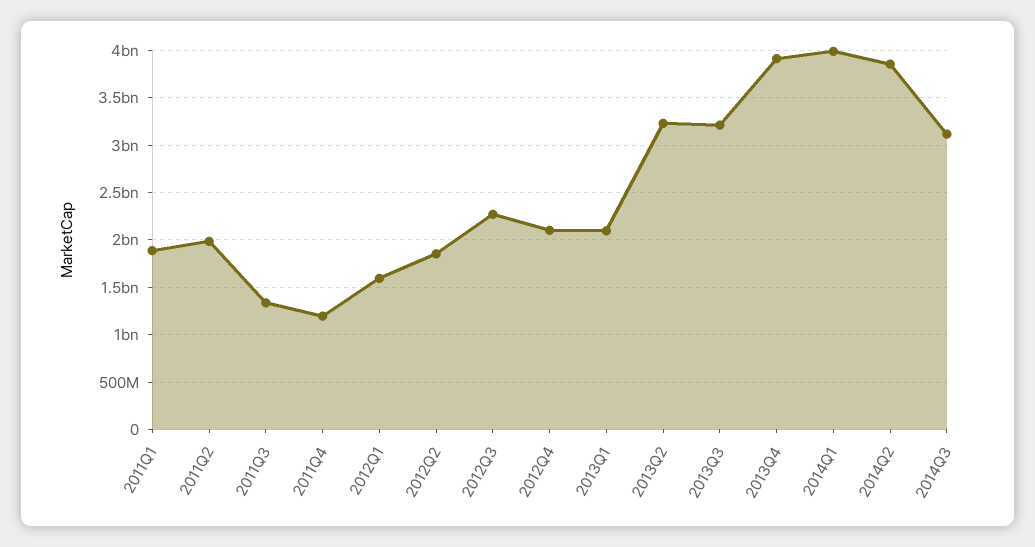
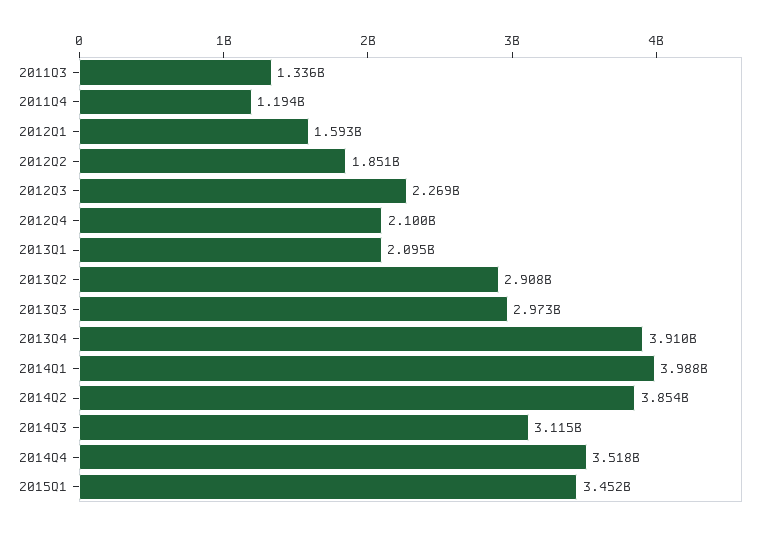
2011Q1: 1900000000 -> none
2011Q2: 2000000000 -> none
2013Q2: 3200000000 -> 2908000000
2013Q3: 3200000000 -> 2973000000
2014Q4: none -> 3518000000
2015Q1: none -> 3452000000

